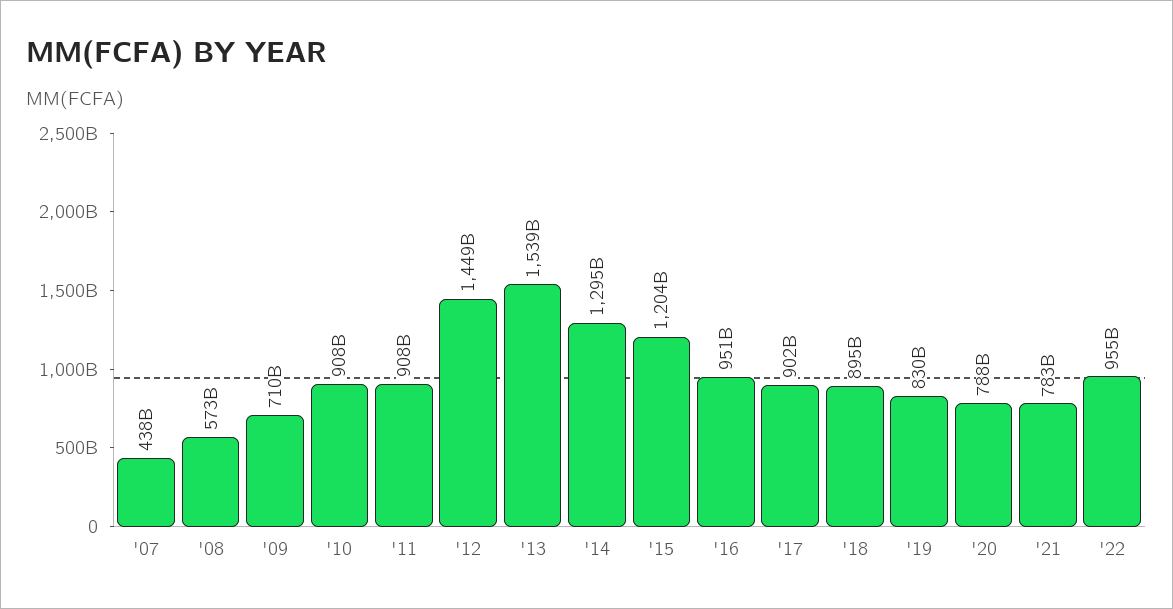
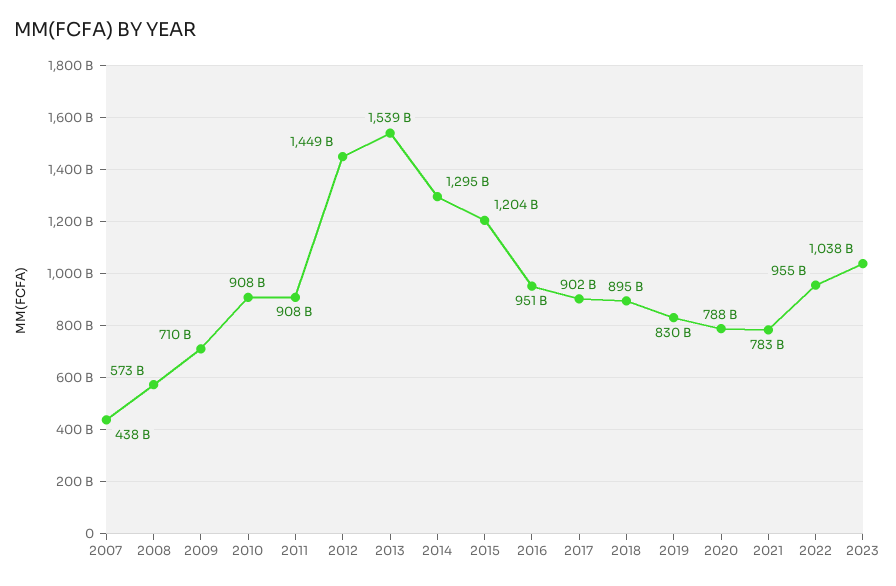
2023: none -> 1038000000000

